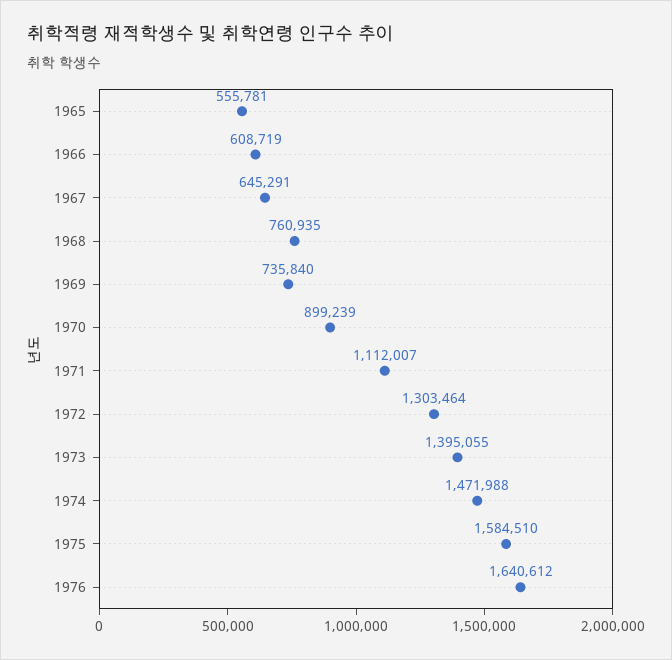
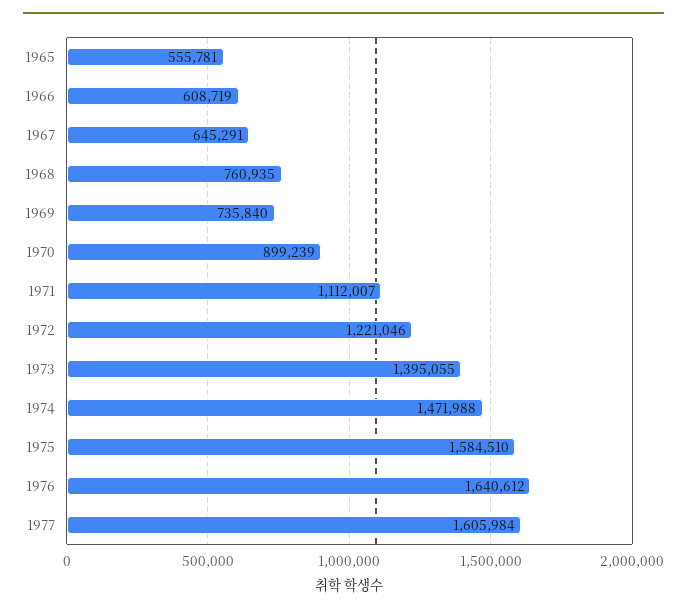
1972: 1303464 -> 1221046
1977: none -> 1605984

